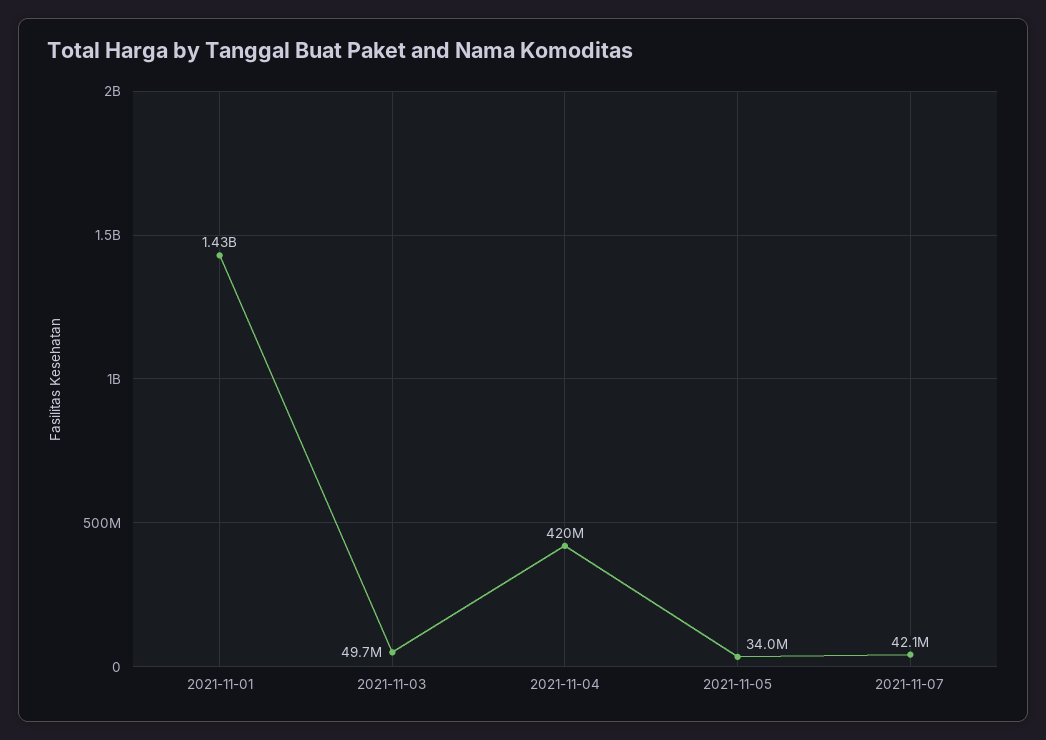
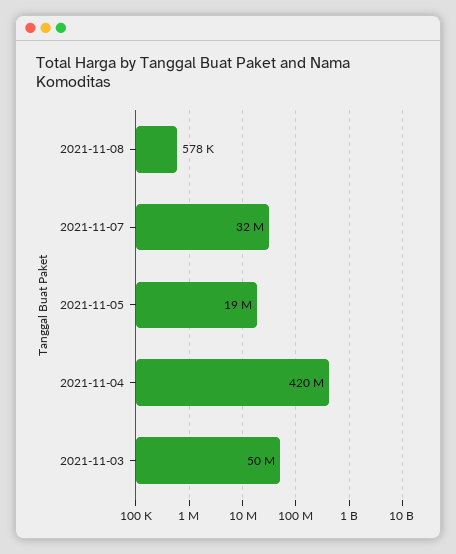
2021-11-01: 1430000000 -> none
2021-11-05: 34000000 -> 19000000
2021-11-07: 42100000 -> 32000000
2021-11-08: none -> 578000

